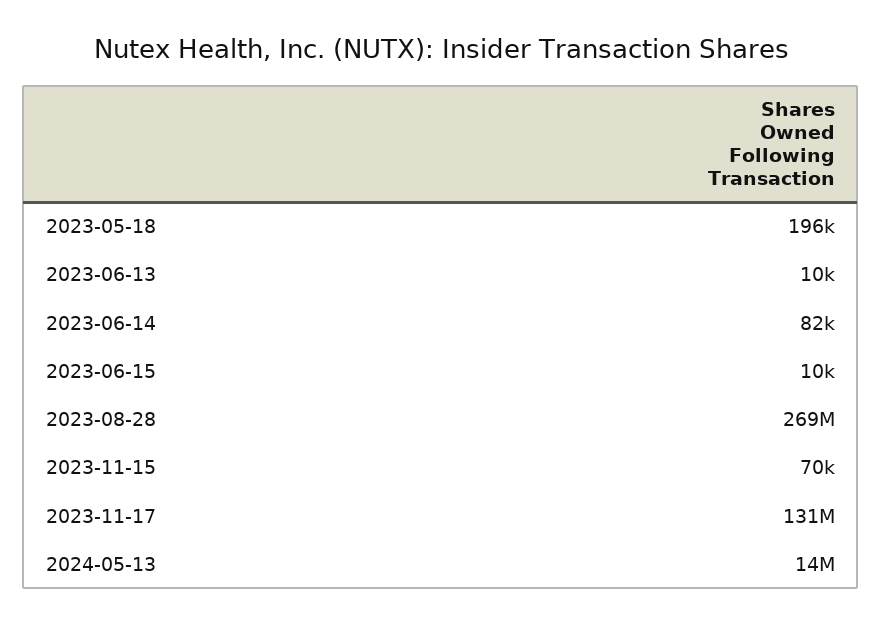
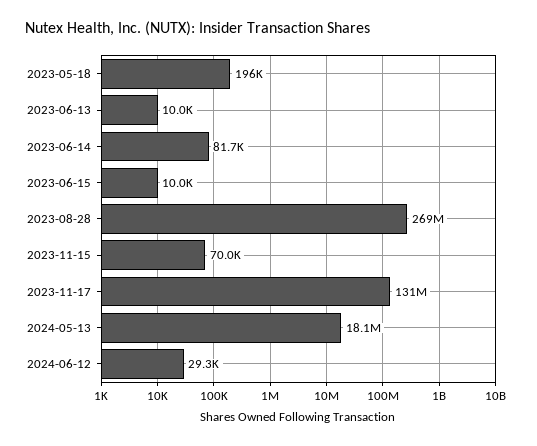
2024-05-13: 14000000 -> 18100000
2024-06-12: none -> 29300

